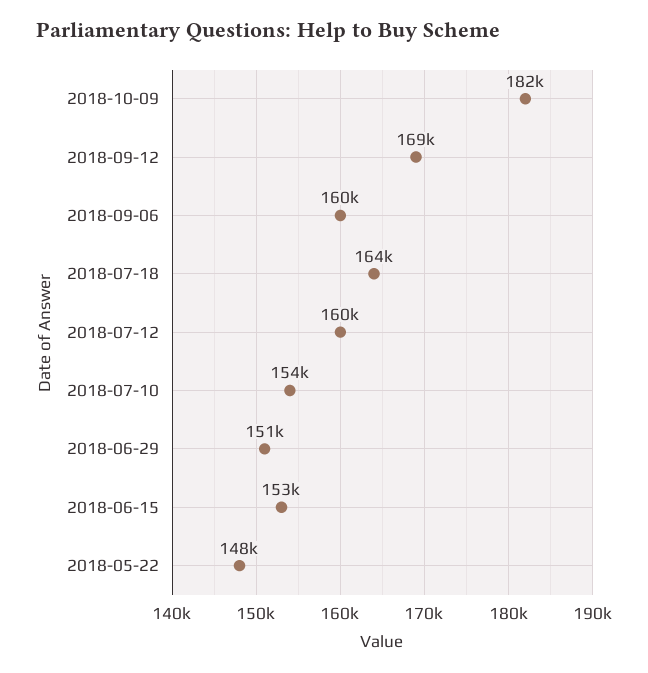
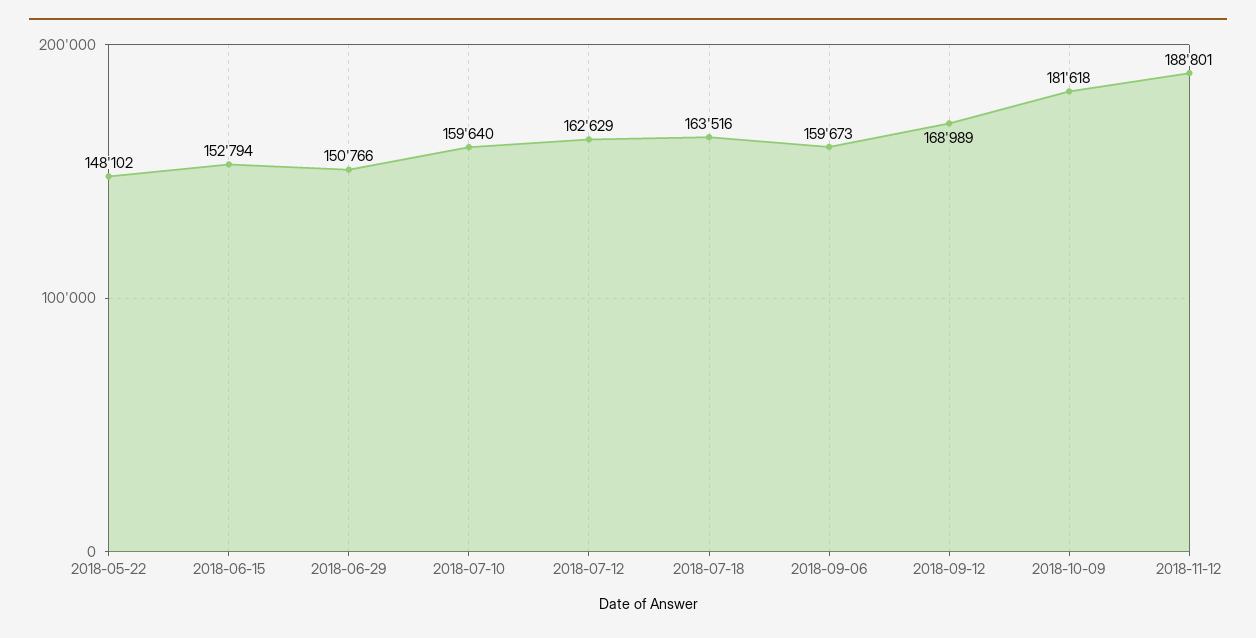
2018-07-12: 160000 -> 162629
2018-07-10: 154000 -> 159640
2018-11-12: none -> 188801

